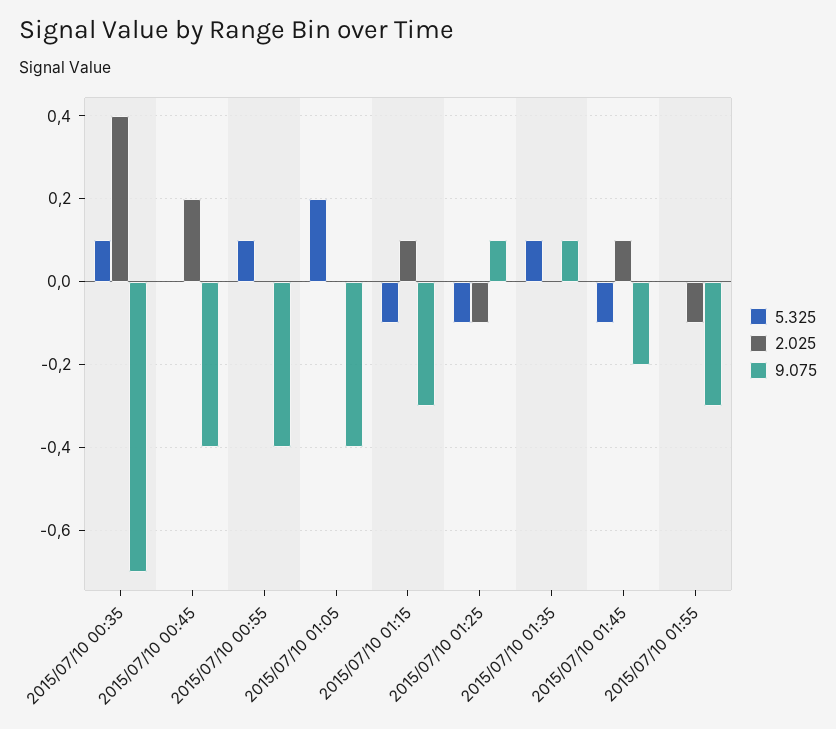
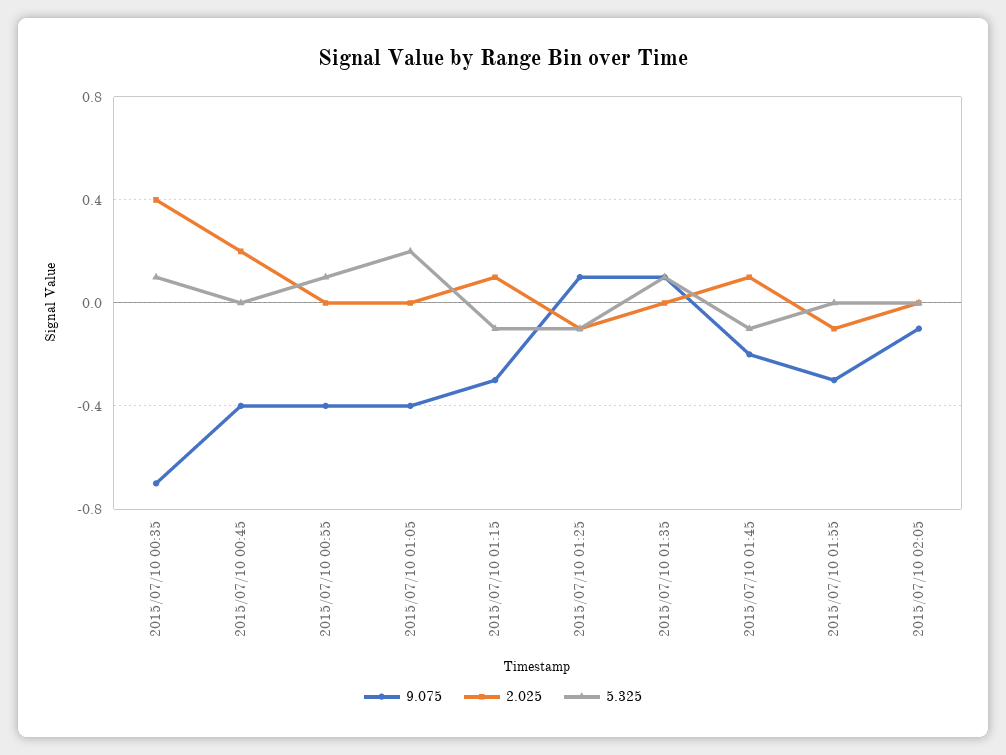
9.075, 2015/07/10 02:05: none -> -0.1
2.025, 2015/07/10 02:05: none -> 0
5.325, 2015/07/10 02:05: none -> 0

